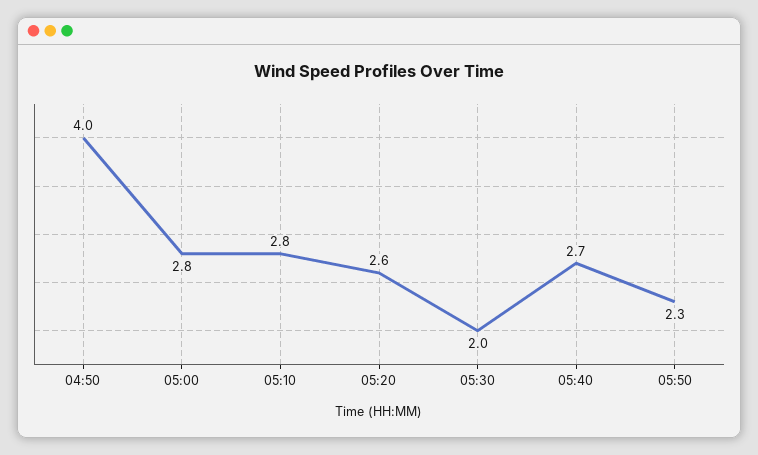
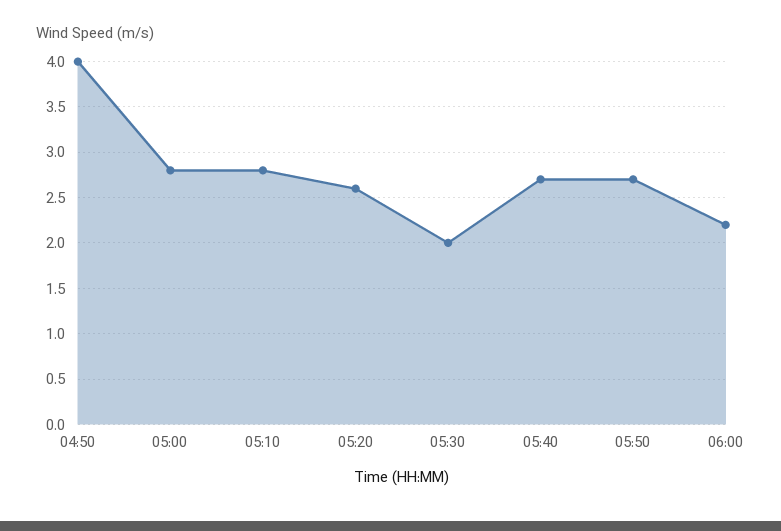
05:50: 2.3 -> 2.7
06:00: none -> 2.2

